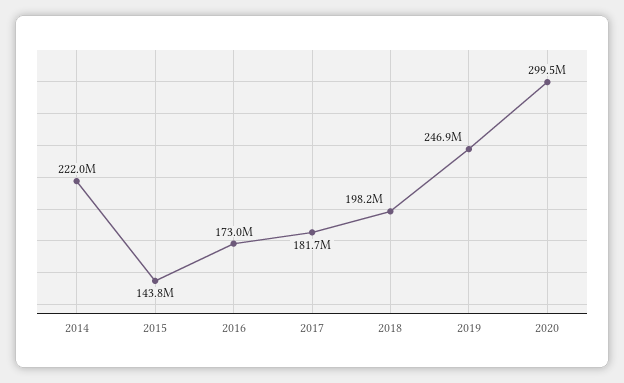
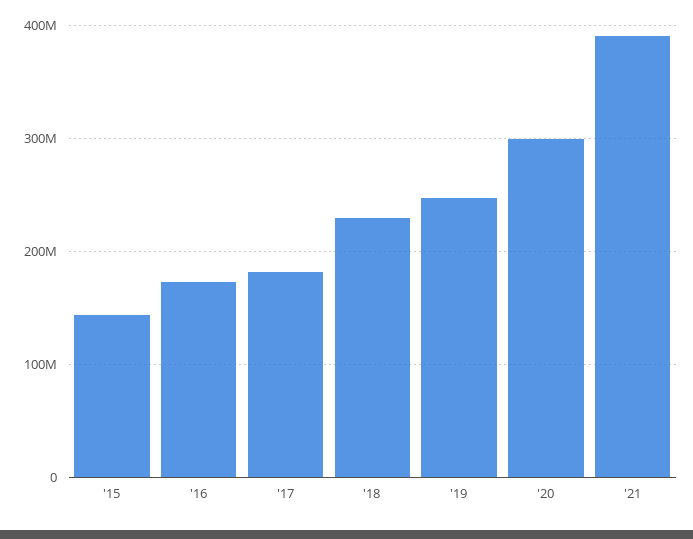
2014: 222000000 -> none
2018: 198200000 -> 230000000
'21: none -> 390000000

